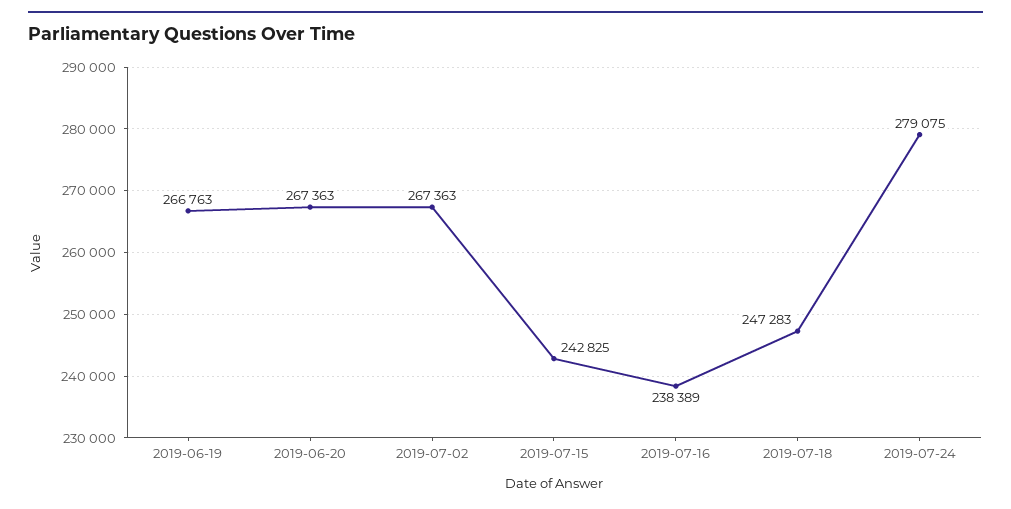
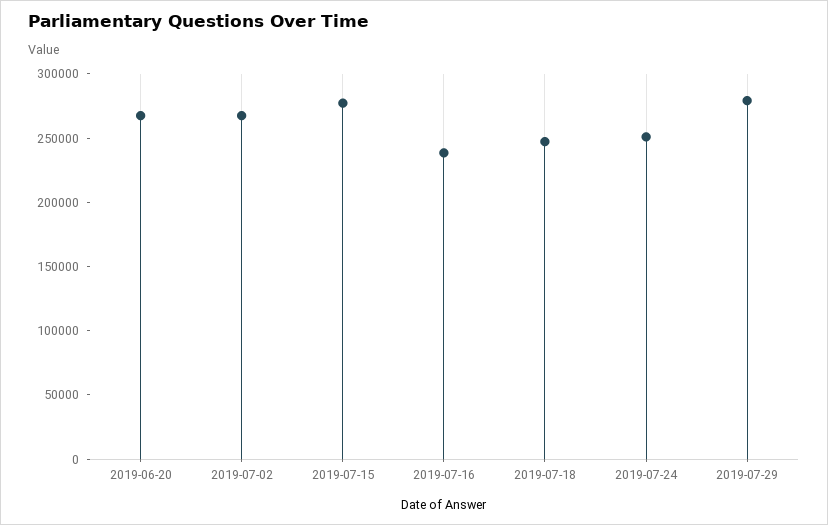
2019-06-19: 266763 -> none
2019-07-15: 242825 -> 280000
2019-07-24: 279075 -> 250000
2019-07-29: none -> 280000

